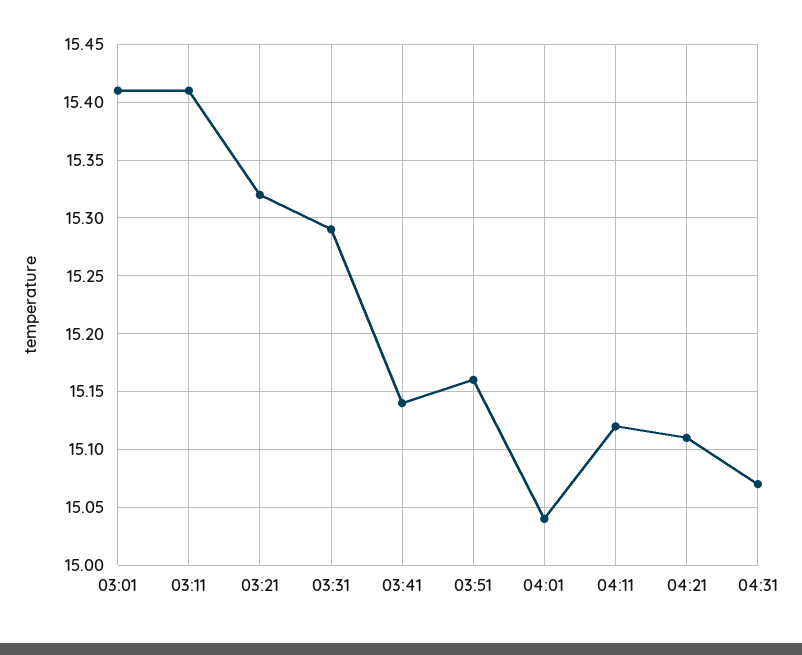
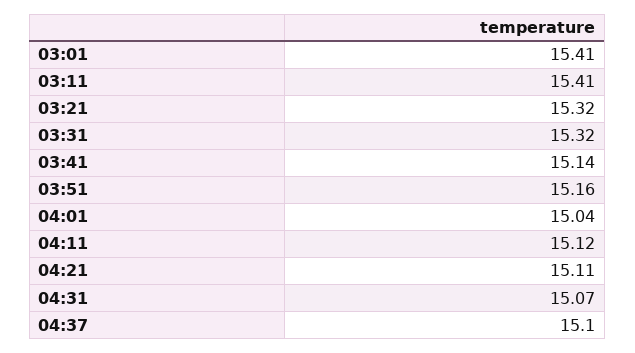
03:31: 15.29 -> 15.32
04:37: none -> 15.1

